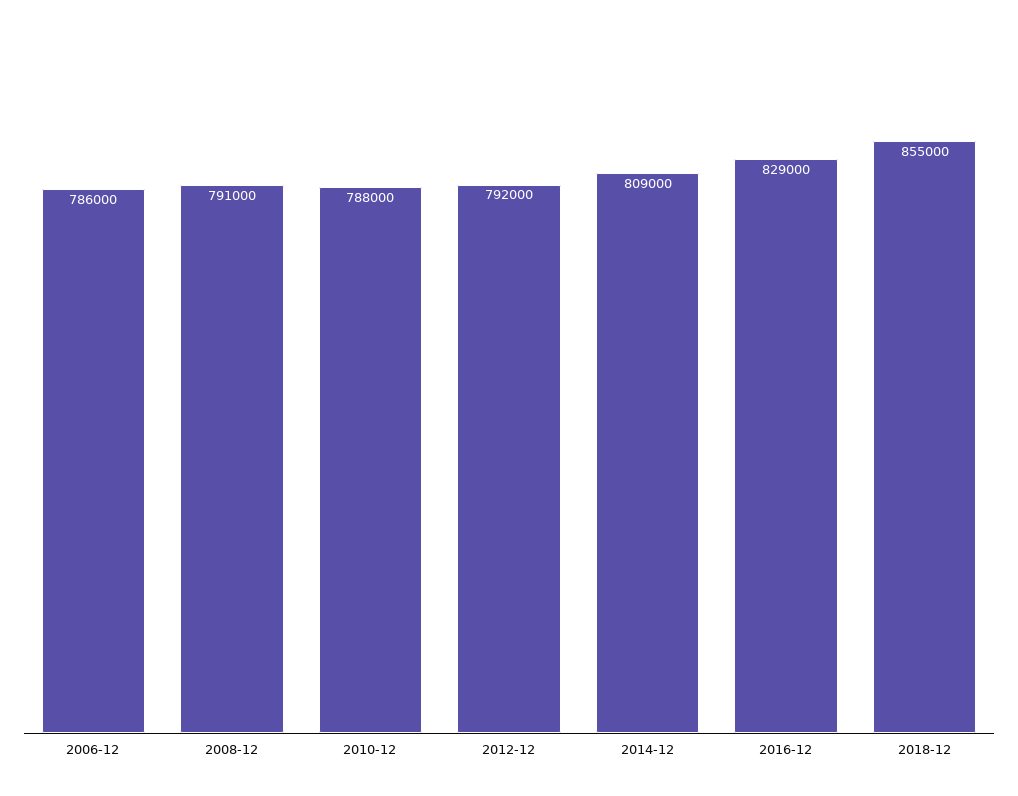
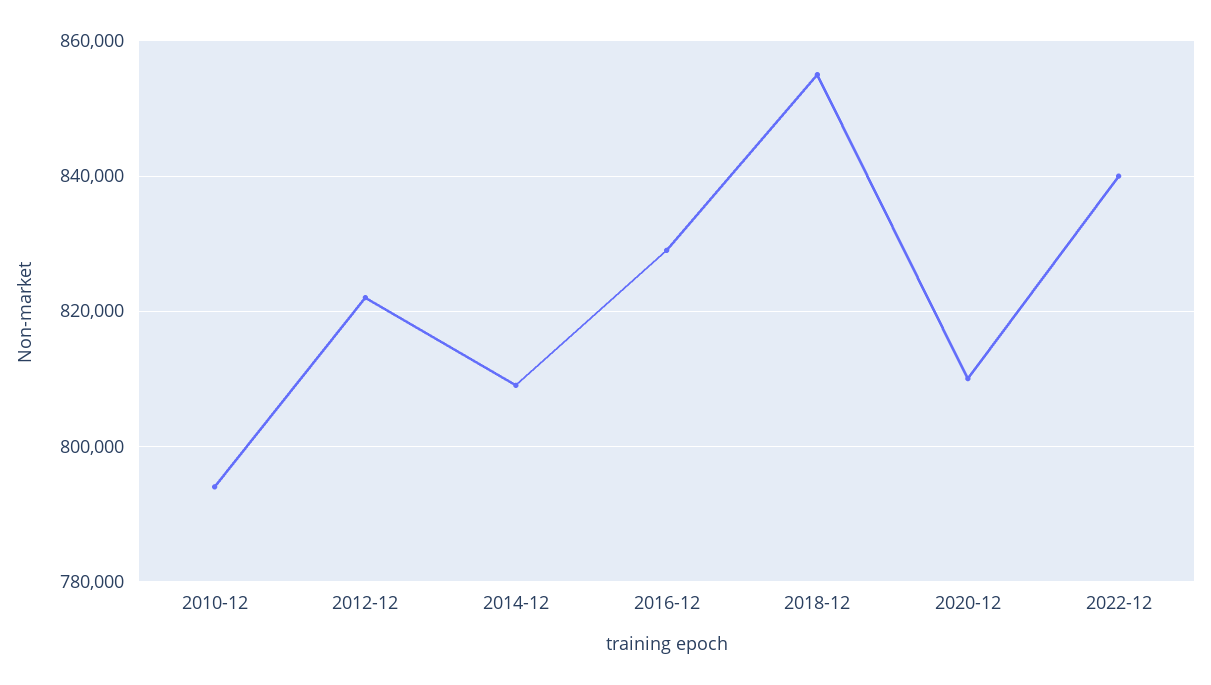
2006-12: 786000 -> none
2008-12: 791000 -> none
2010-12: 788000 -> 794000
2012-12: 792000 -> 822000
2020-12: none -> 810000
2022-12: none -> 840000

